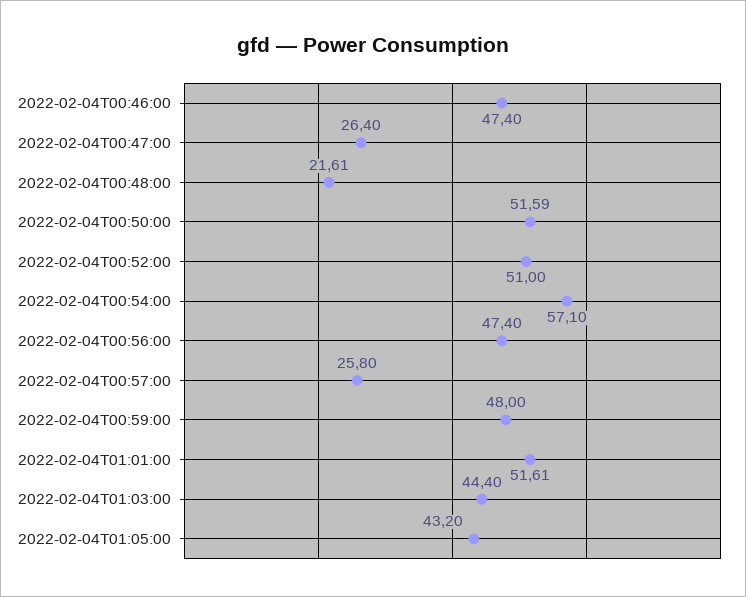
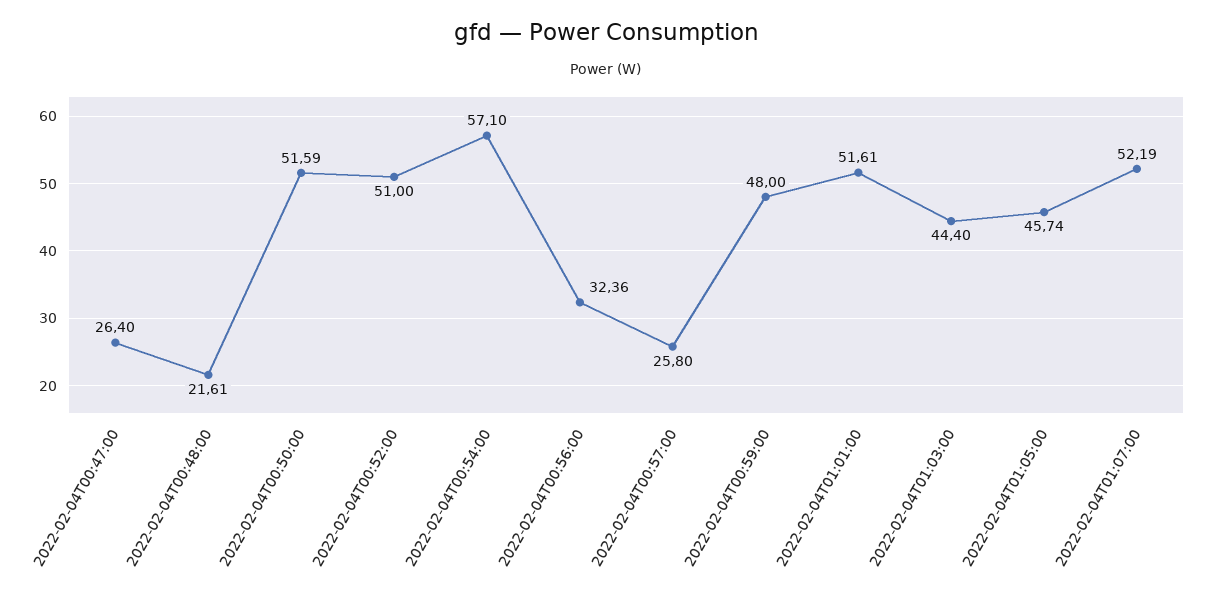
2022-02-04T00:46:00: 47.4 -> none
2022-02-04T00:56:00: 47.4 -> 32.36
2022-02-04T01:05:00: 43.2 -> 45.74
2022-02-04T01:07:00: none -> 52.19

